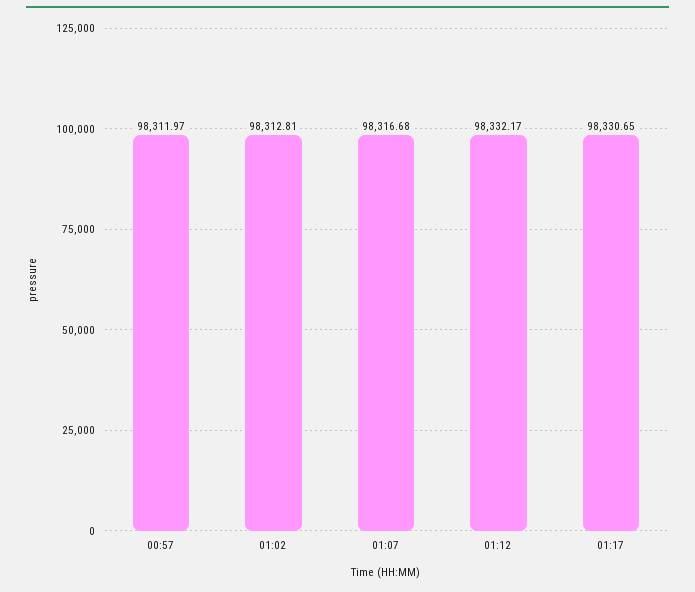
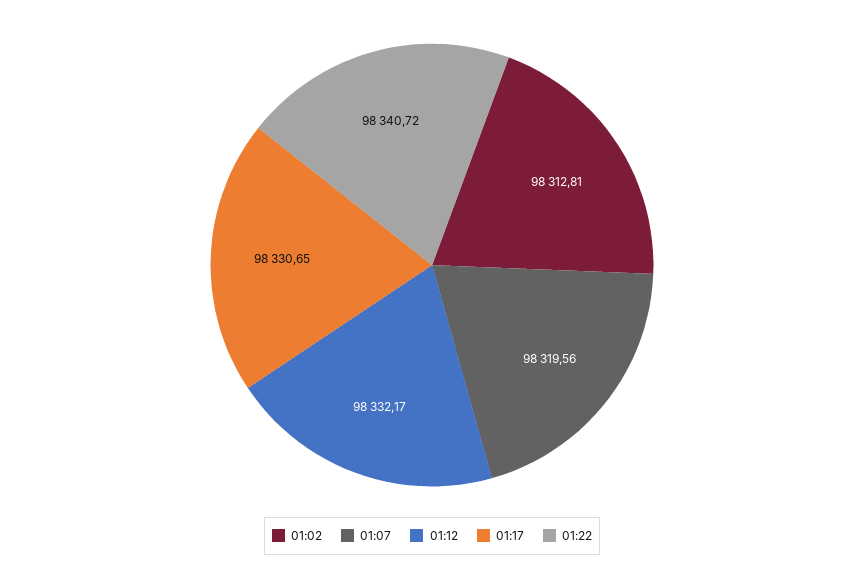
00:57: 98311.97 -> none
01:07: 98316.68 -> 98319.56
01:22: none -> 98340.72

